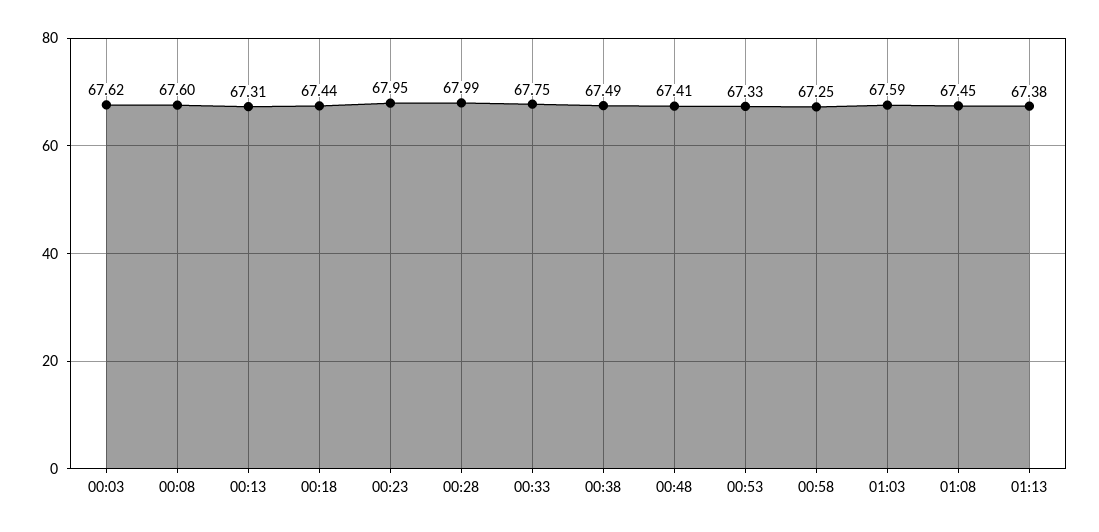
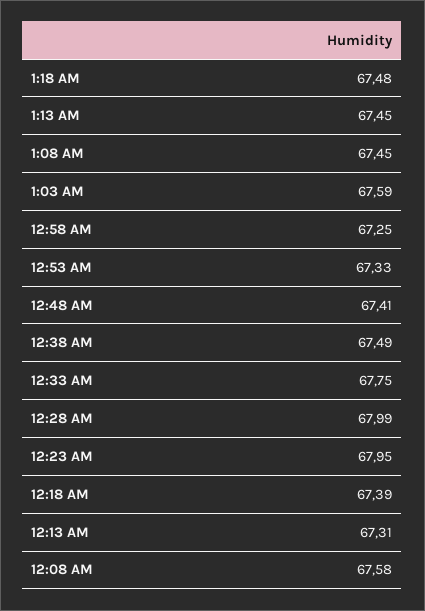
00:03: 67.62 -> none
00:08: 67.6 -> 67.58
00:18: 67.44 -> 67.39
01:13: 67.38 -> 67.45
1:18 AM: none -> 67.48

